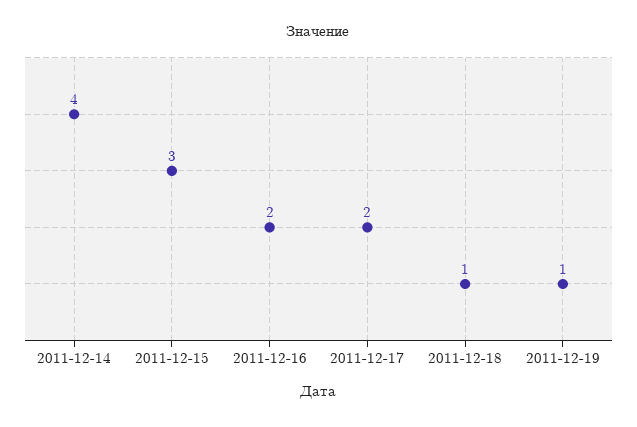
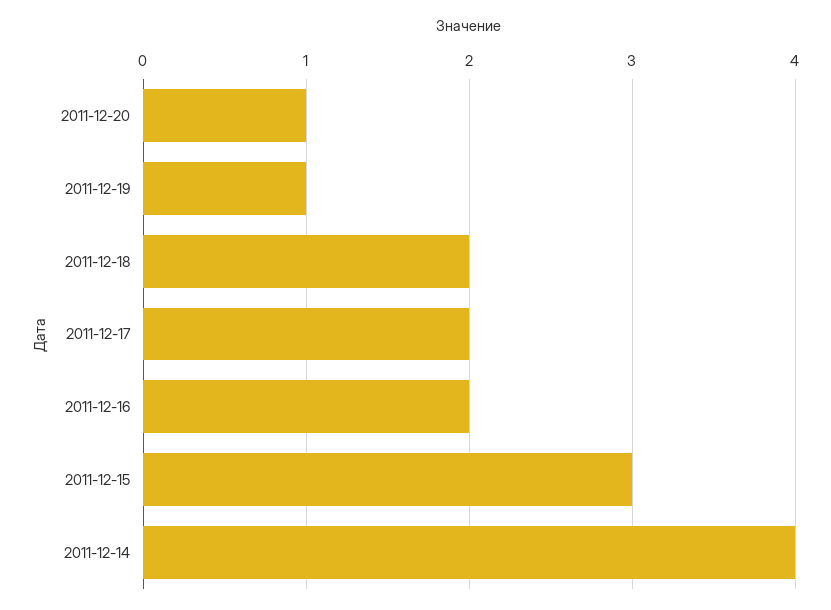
2011-12-18: 1 -> 2
2011-12-20: none -> 1

